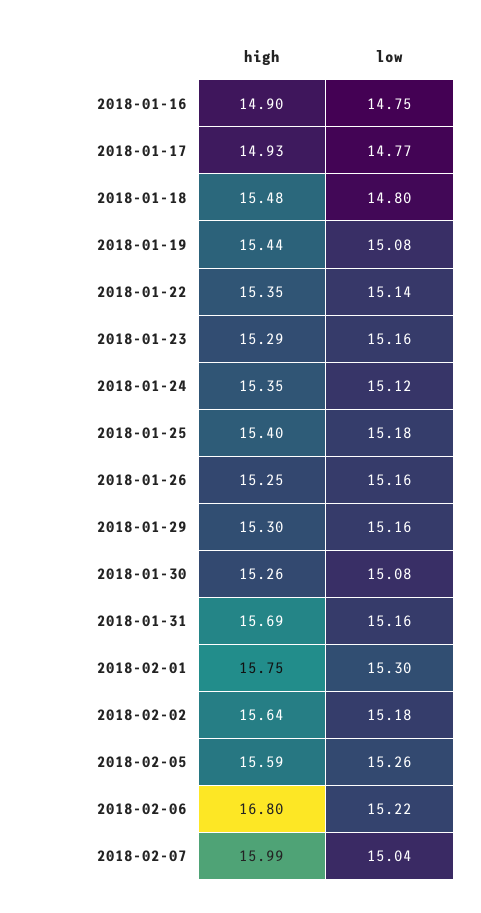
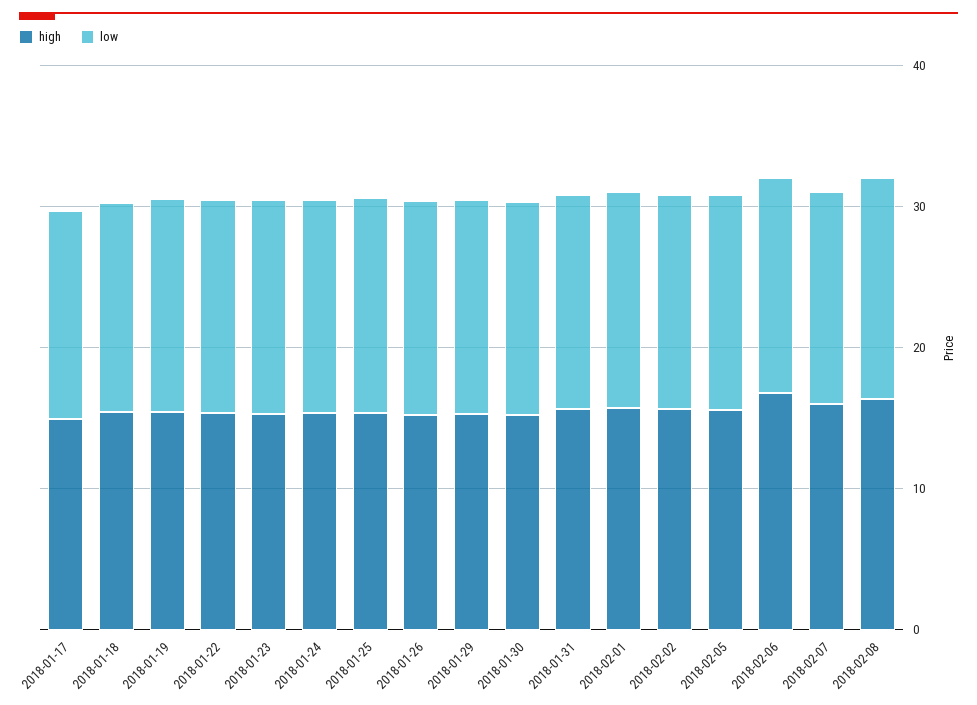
high, 2018-01-16: 14.9 -> none
low, 2018-01-16: 14.75 -> none
high, 2018-02-08: none -> 16
low, 2018-02-08: none -> 16

